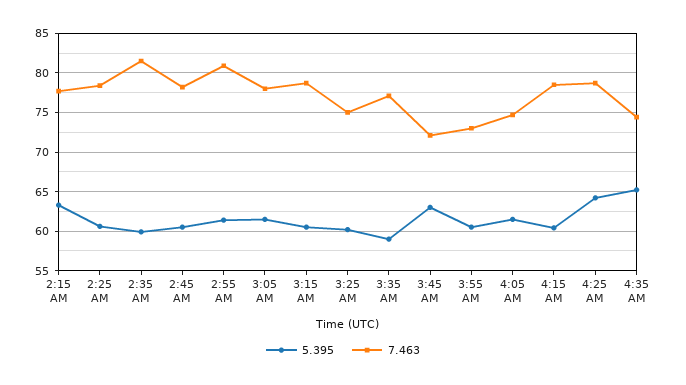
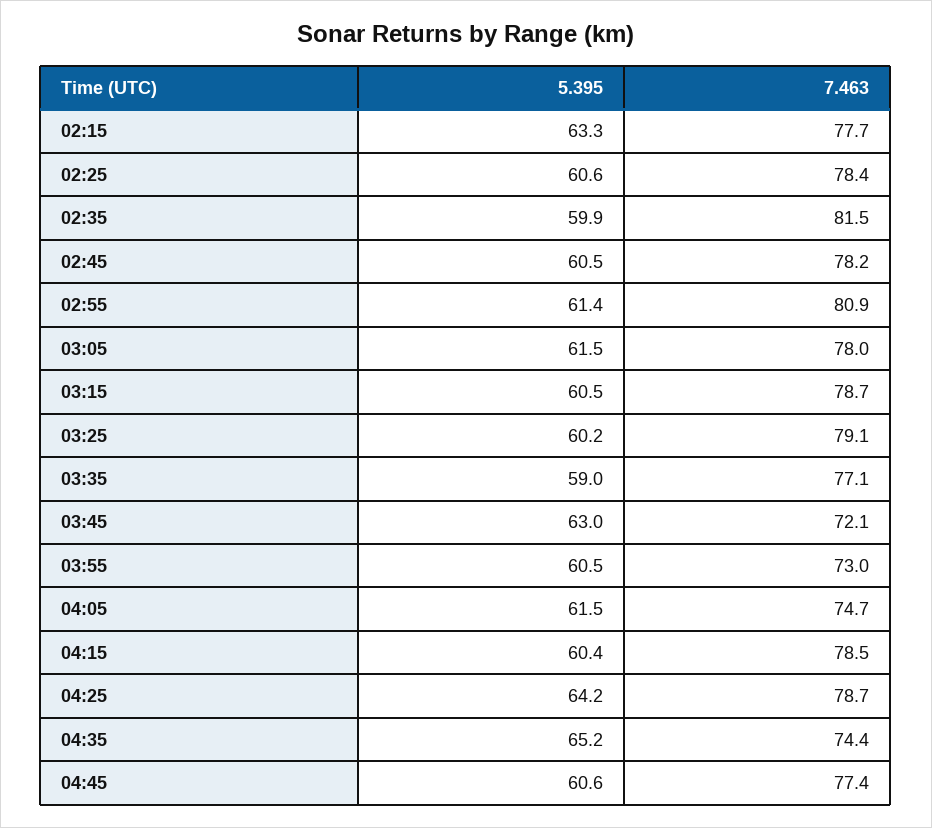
7.463, 3:25 AM: 75 -> 79.1
5.395, 04:45: none -> 60.6
7.463, 04:45: none -> 77.4

